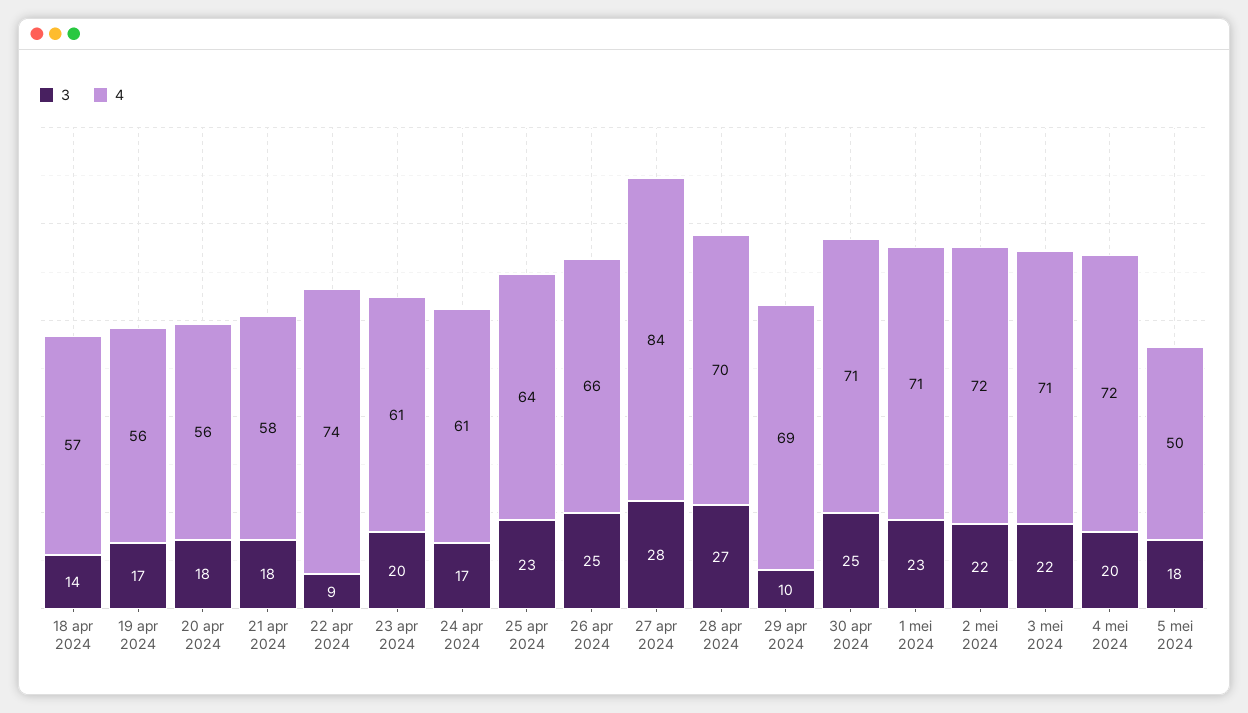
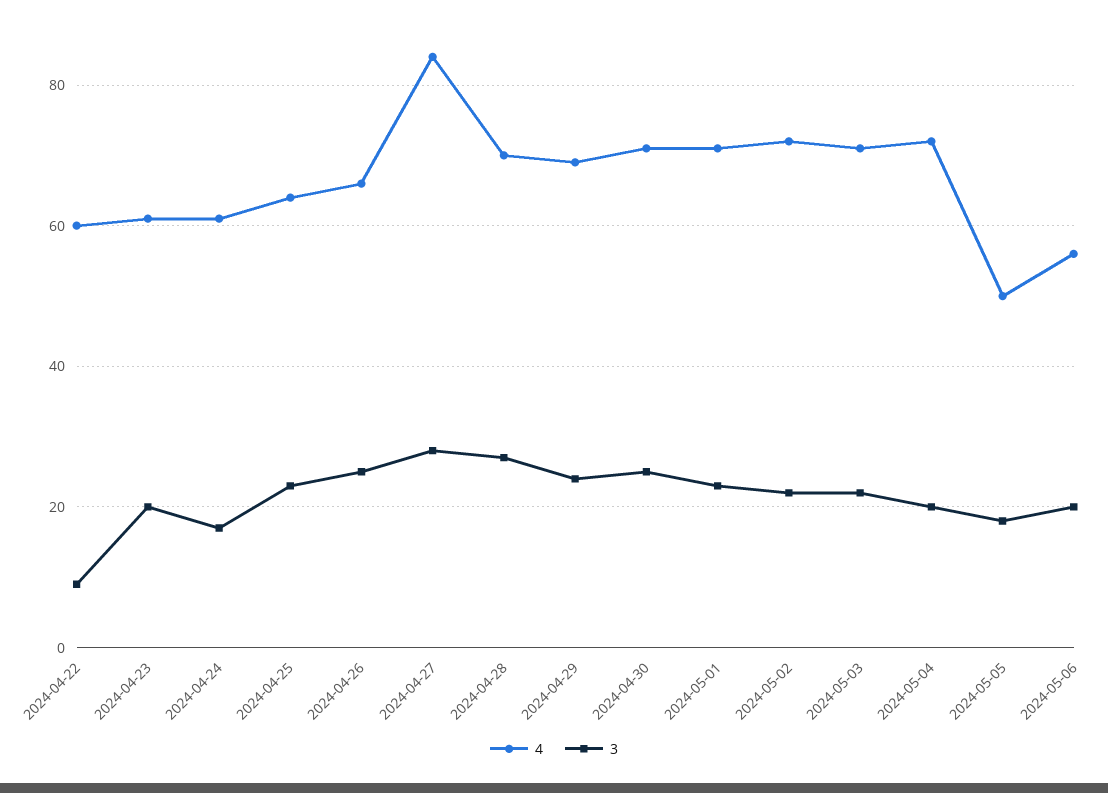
3, 18 apr 2024: 14 -> none
4, 18 apr 2024: 57 -> none
3, 19 apr 2024: 17 -> none
4, 19 apr 2024: 56 -> none
3, 20 apr 2024: 18 -> none
4, 20 apr 2024: 56 -> none
3, 21 apr 2024: 18 -> none
4, 21 apr 2024: 58 -> none
4, 22 apr 2024: 74 -> 60
3, 29 apr 2024: 10 -> 25
4, 2024-05-06: none -> 55
3, 2024-05-06: none -> 20

